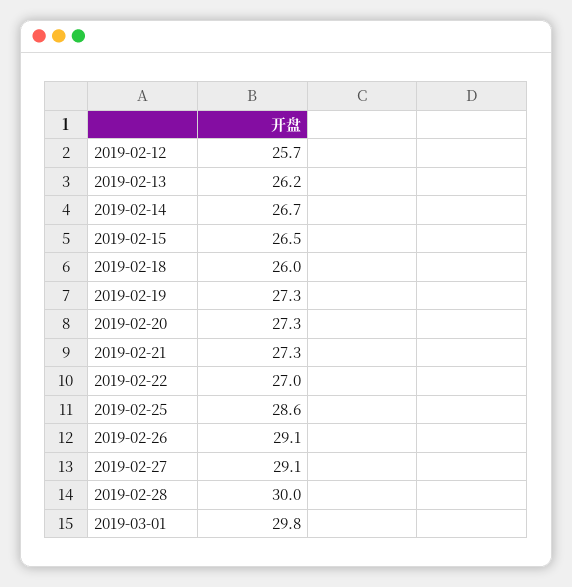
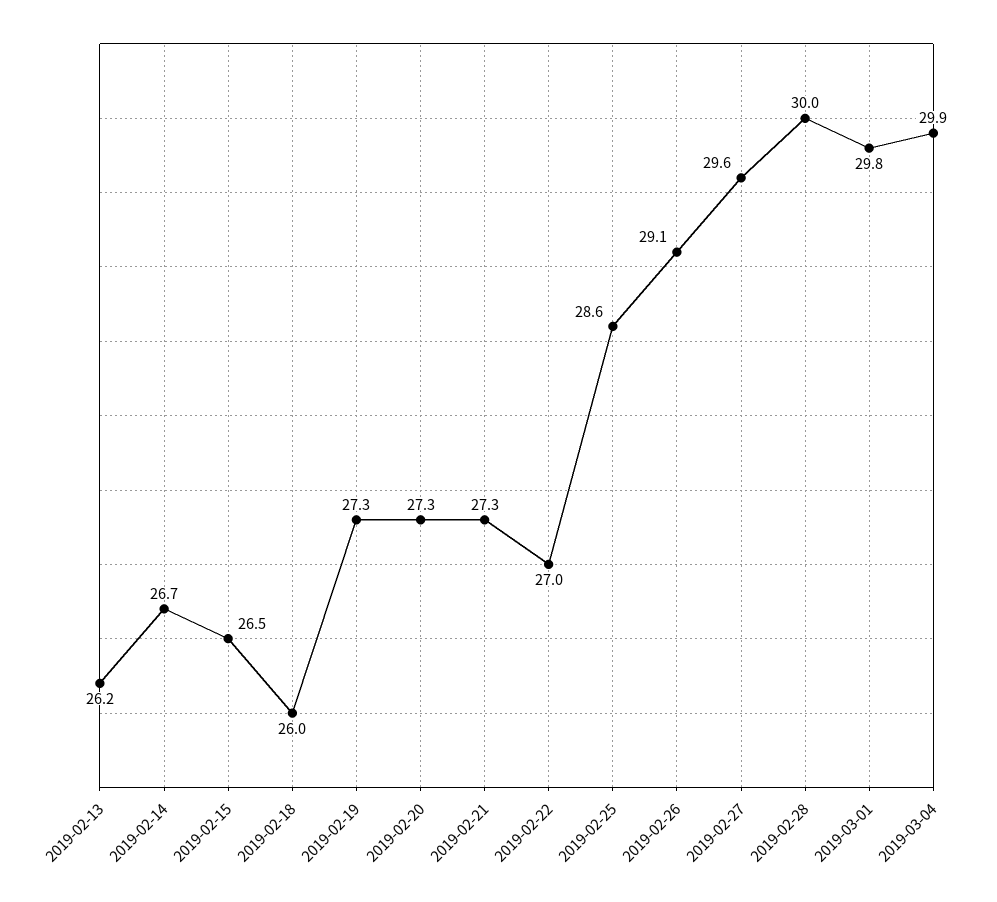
2019-02-12: 25.7 -> none
2019-02-27: 29.1 -> 29.6
2019-03-04: none -> 29.9

